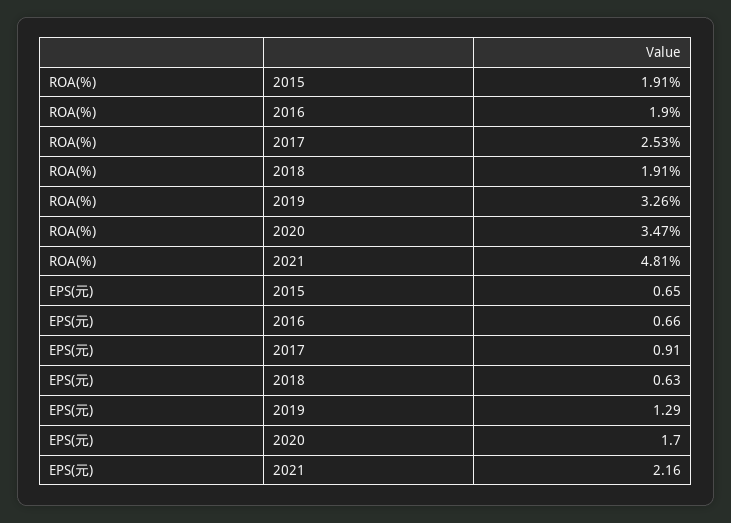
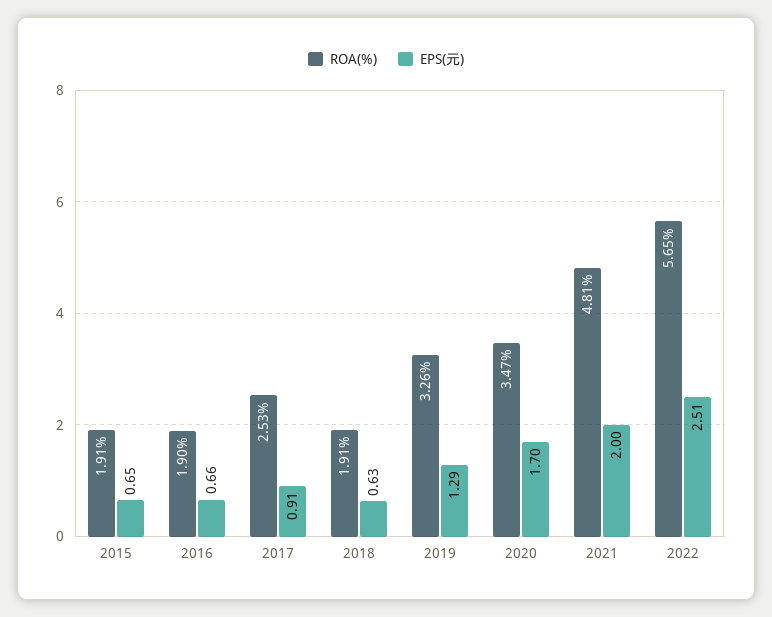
EPS(元), 2021: 2.16 -> 2
ROA(%), 2022: none -> 5.65
EPS(元), 2022: none -> 2.51

